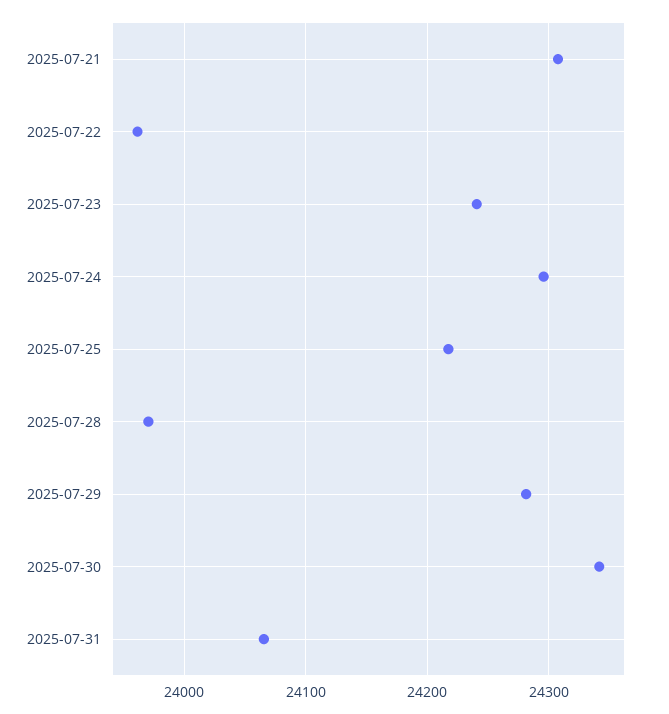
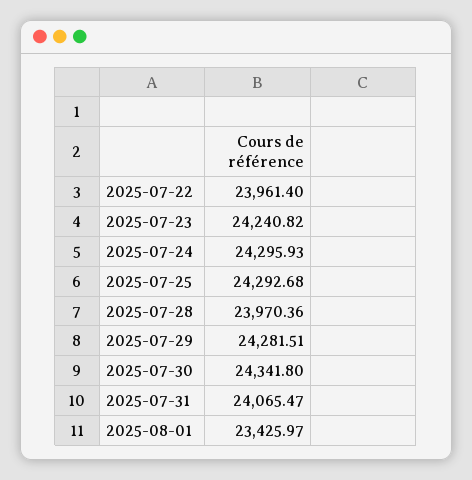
2025-07-21: 24310 -> none
2025-07-25: 24220 -> 24292.68
2025-08-01: none -> 23425.97

